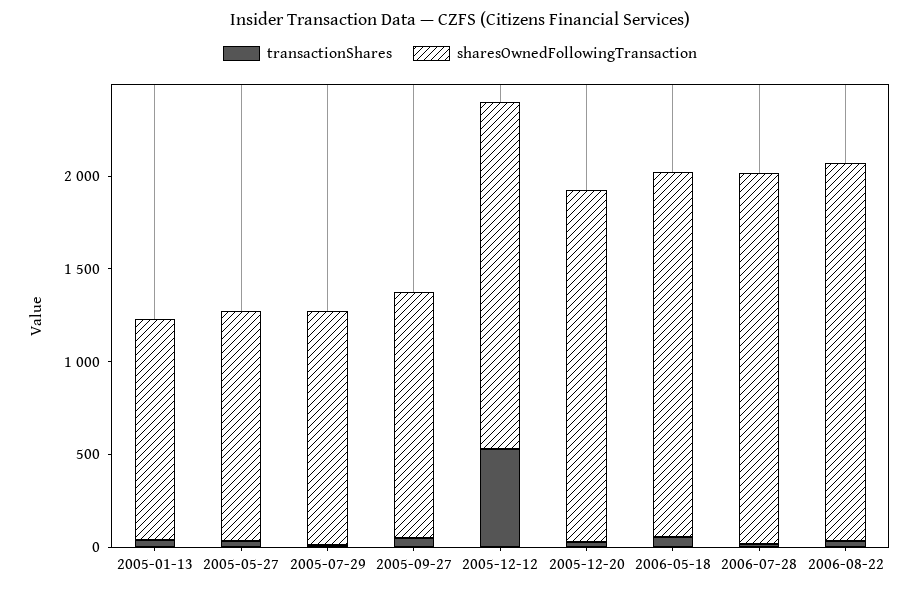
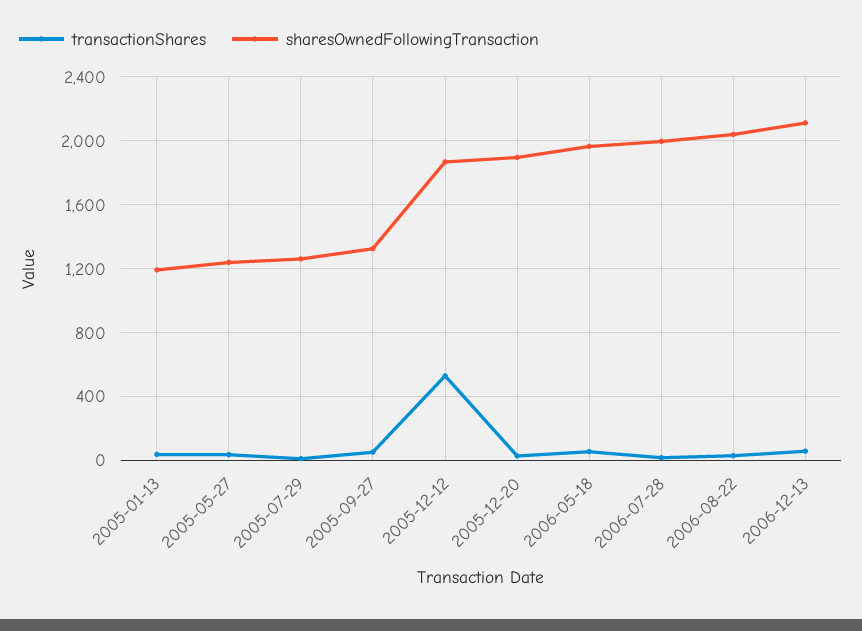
transactionShares, 2006-12-13: none -> 50
sharesOwnedFollowingTransaction, 2006-12-13: none -> 2100

